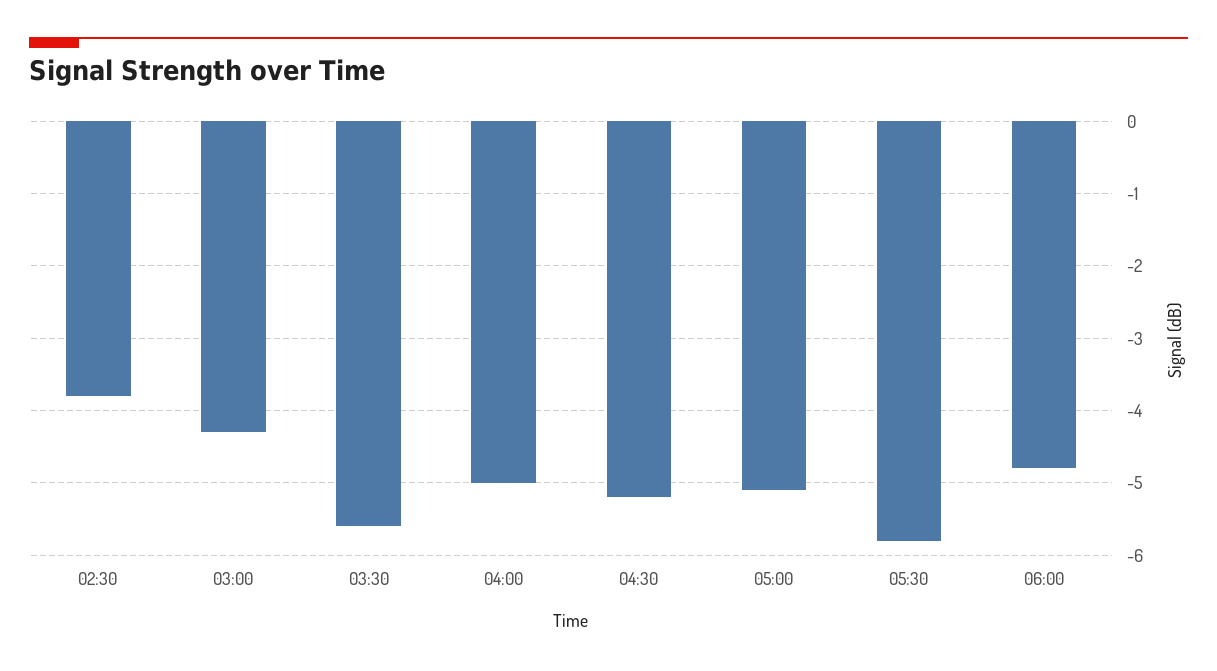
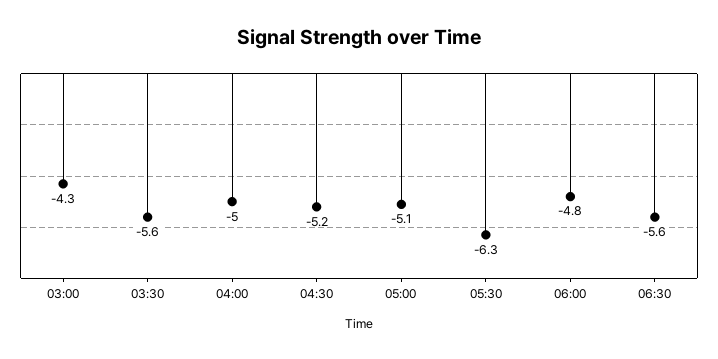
02:30: -3.8 -> none
05:30: -5.8 -> -6.3
06:30: none -> -5.6

